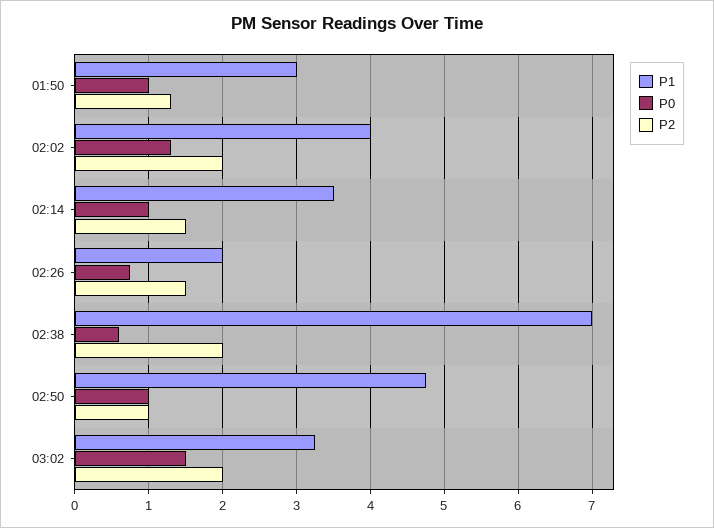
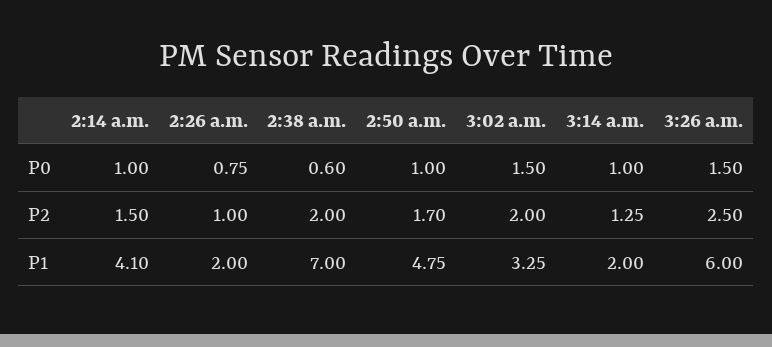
P1, 01:50: 3 -> none
P0, 01:50: 1 -> none
P2, 01:50: 1.3 -> none
P1, 02:02: 4 -> none
P0, 02:02: 1.3 -> none
P2, 02:02: 2 -> none
P1, 02:14: 3.5 -> 4.1
P2, 02:26: 1.5 -> 1
P2, 02:50: 1 -> 1.7
P0, 3:14 a.m.: none -> 1
P0, 3:26 a.m.: none -> 1.5
P2, 3:14 a.m.: none -> 1.25
P2, 3:26 a.m.: none -> 2.5
P1, 3:14 a.m.: none -> 2
P1, 3:26 a.m.: none -> 6

